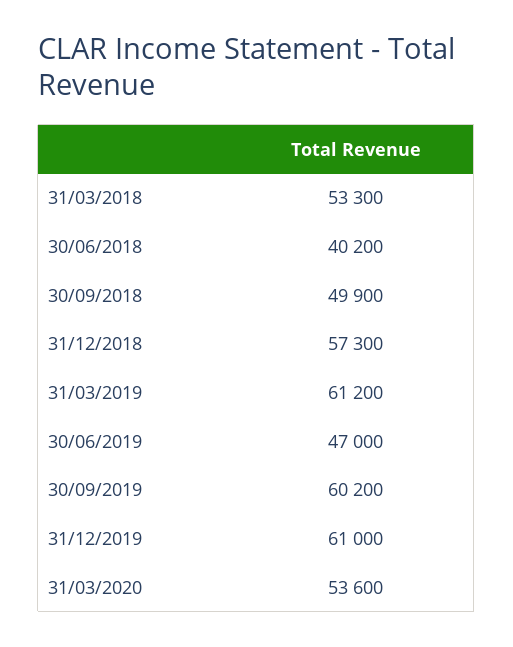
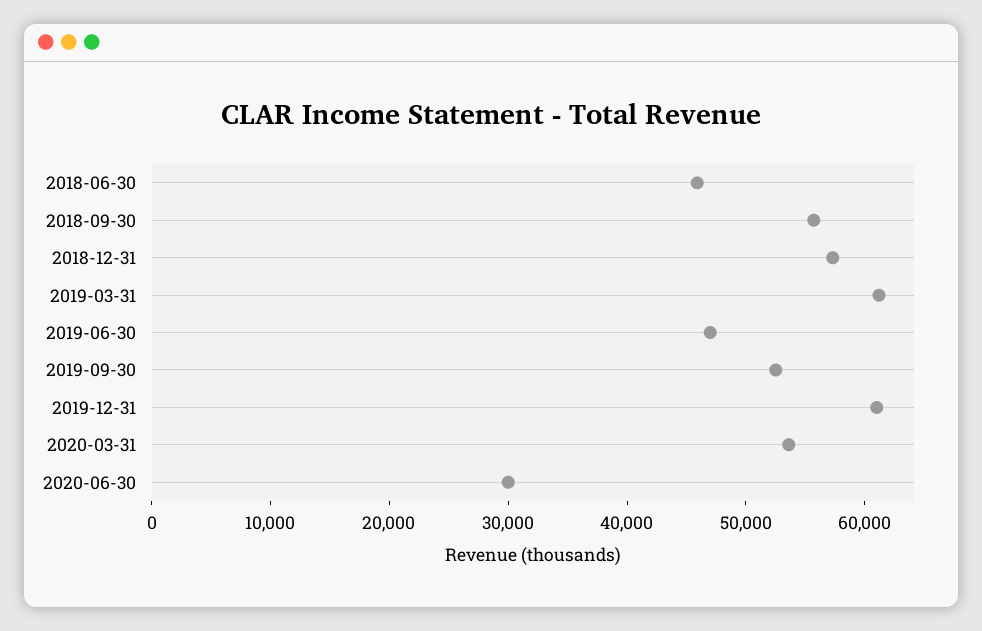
31/03/2018: 53300 -> none
30/06/2018: 40200 -> 46000
30/09/2018: 49900 -> 56000
30/09/2019: 60200 -> 52000
2020-06-30: none -> 30000

